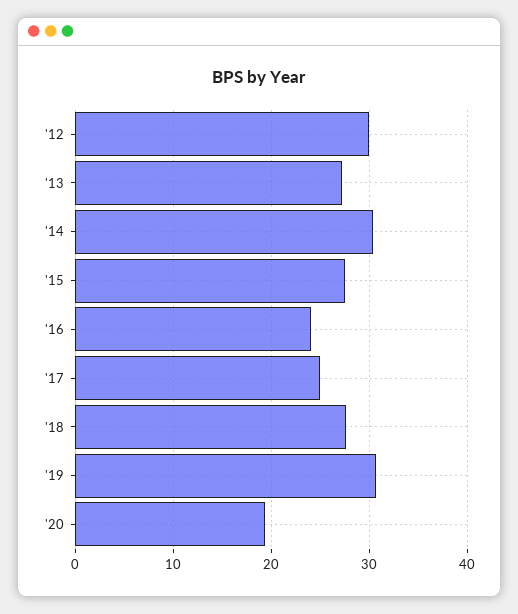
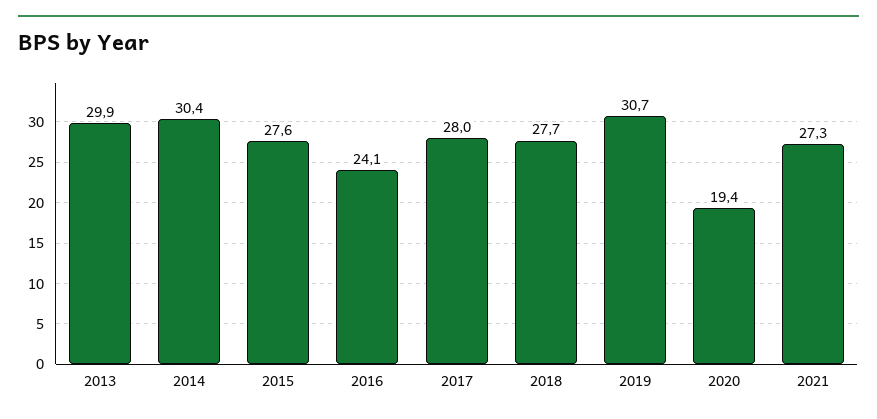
'12: 30 -> none
'13: 27 -> 29.9
'17: 25 -> 28
2021: none -> 27.3

